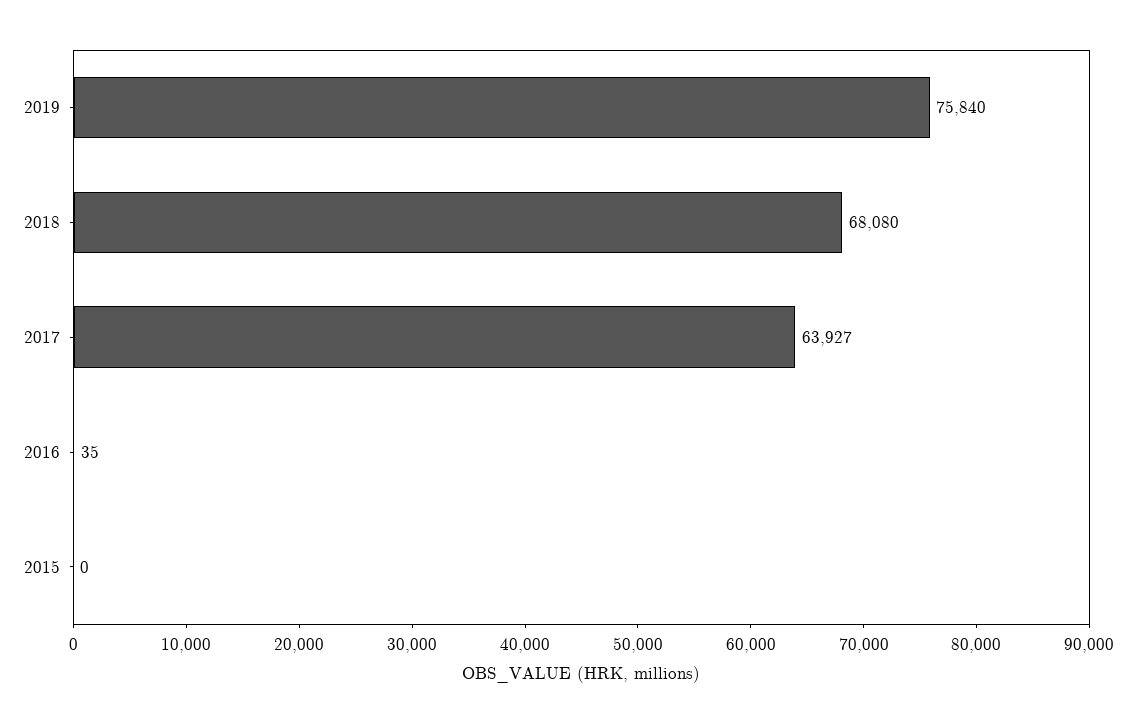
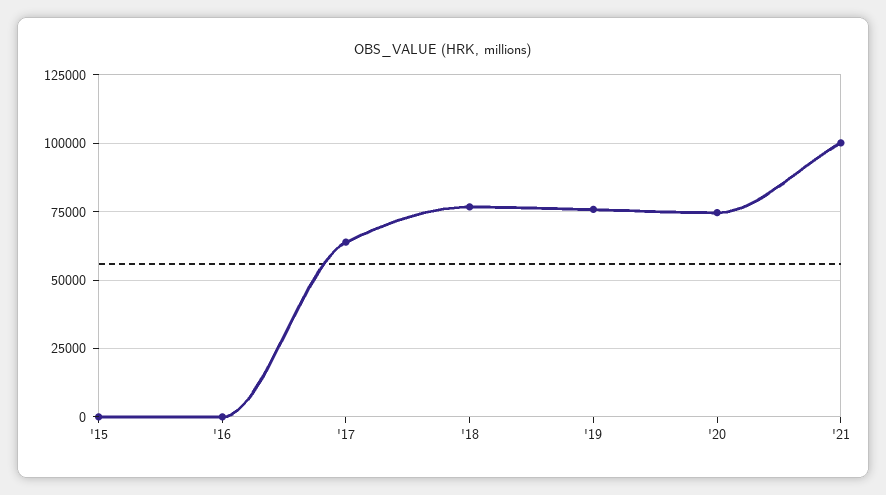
2018: 68080 -> 77500
'20: none -> 75000
'21: none -> 100000

